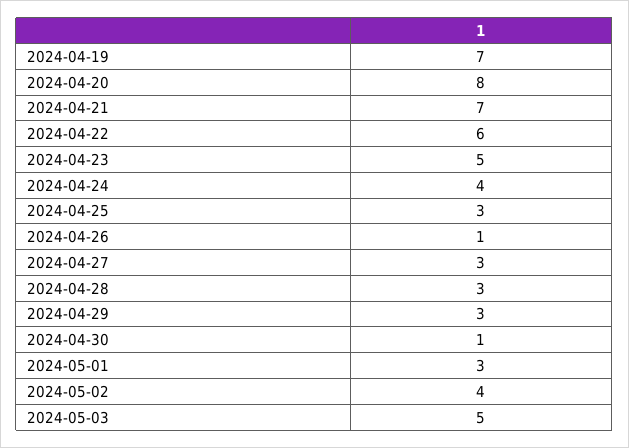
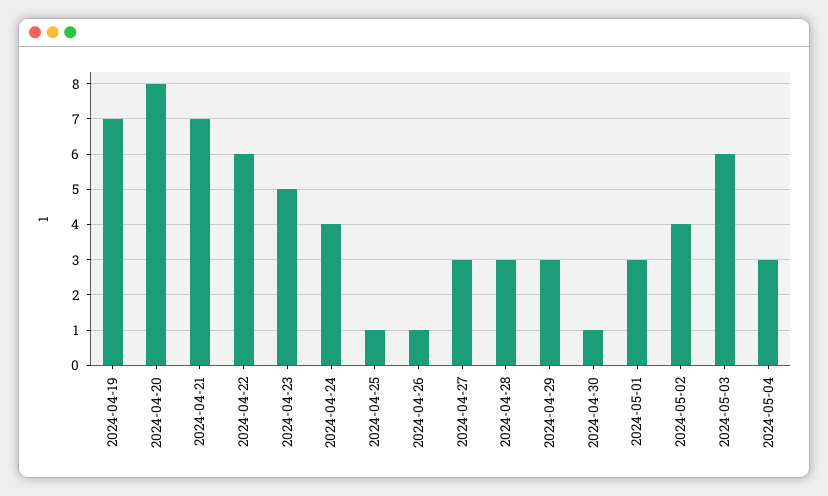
2024-04-25: 3 -> 1
2024-05-03: 5 -> 6
2024-05-04: none -> 3

